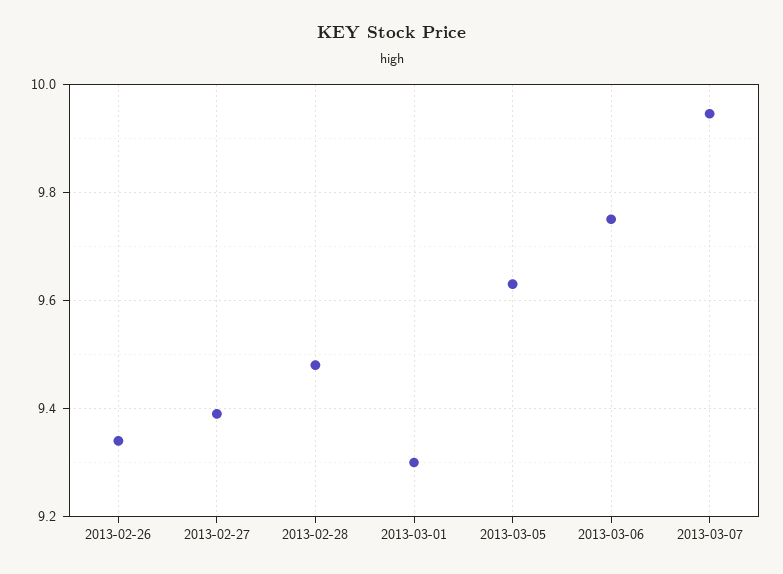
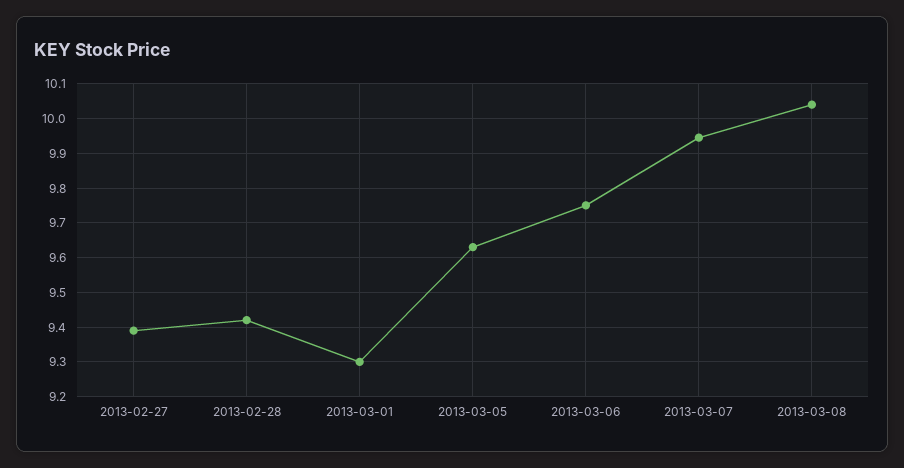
2013-02-26: 9.34 -> none
2013-02-28: 9.48 -> 9.42
2013-03-08: none -> 10.04

